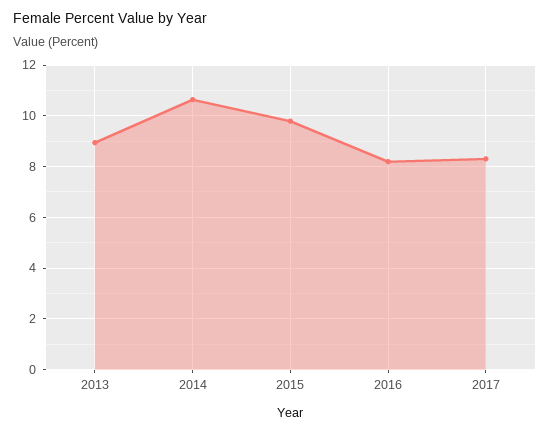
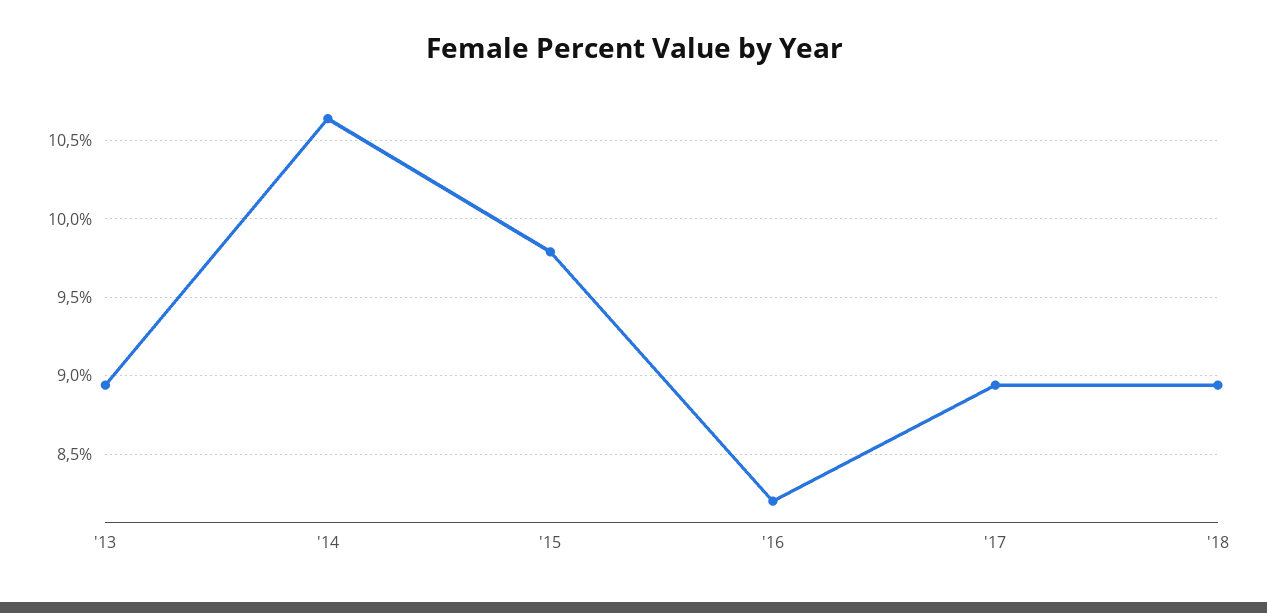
2017: 8.25 -> 8.95
'18: none -> 8.95

